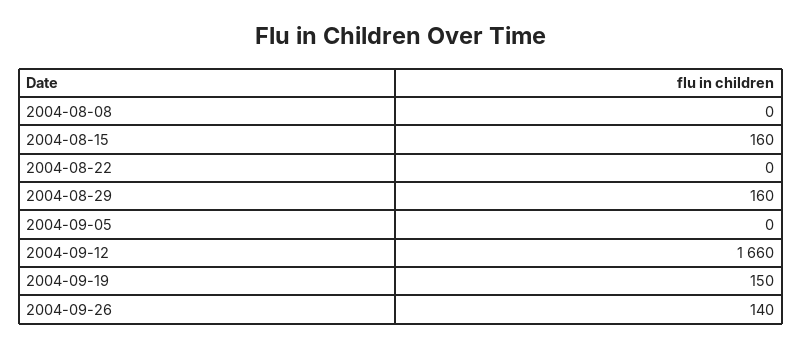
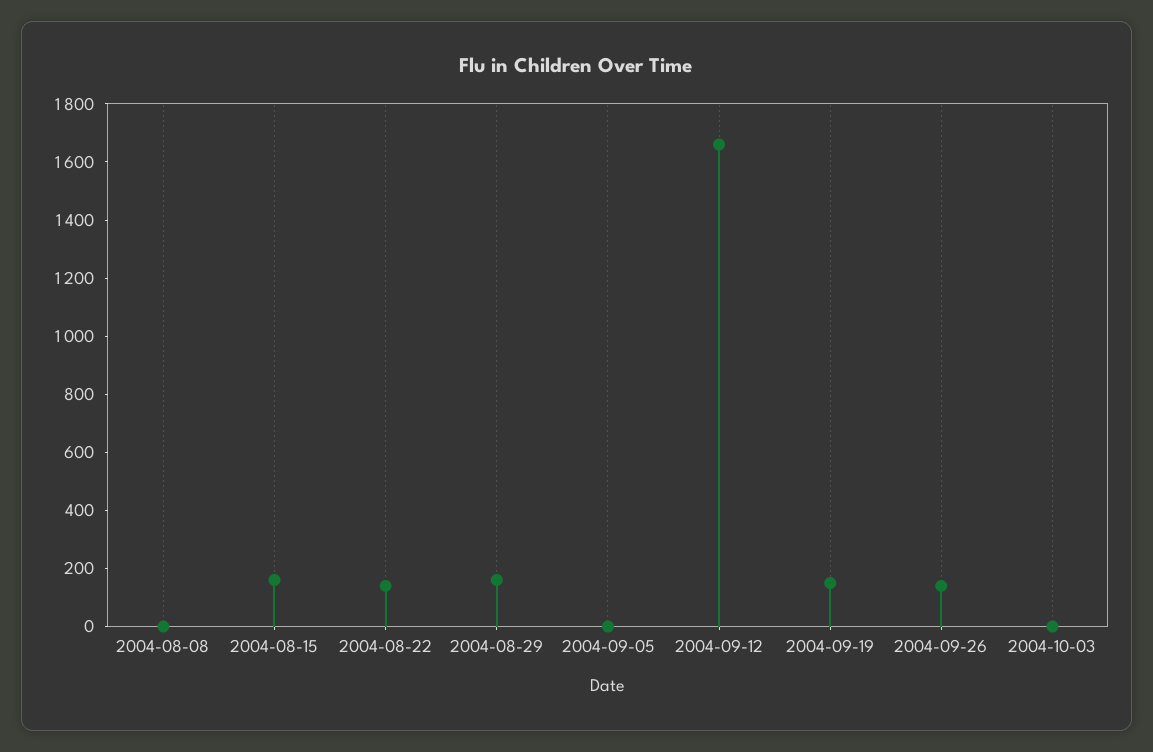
2004-08-22: 0 -> 150
2004-10-03: none -> 0

